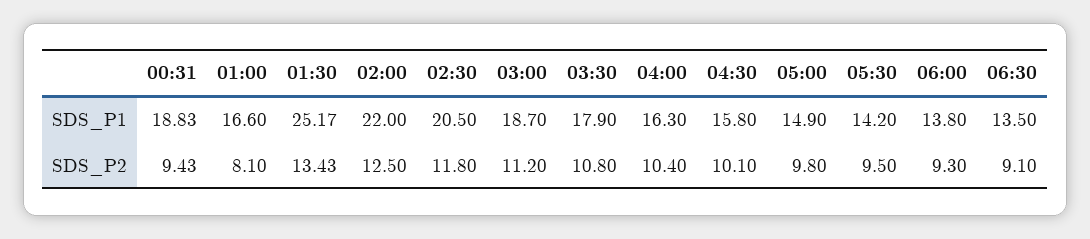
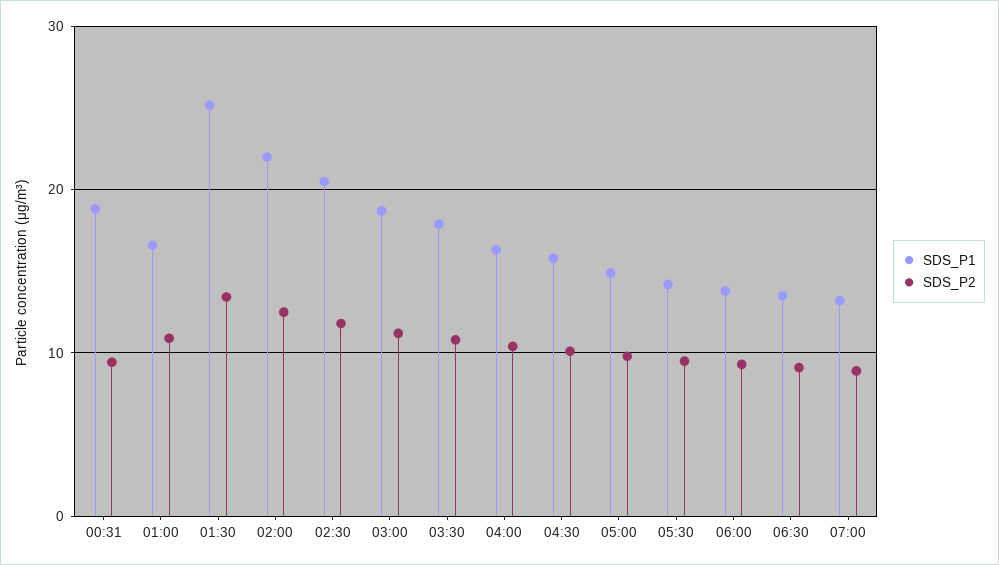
SDS_P2, 01:00: 8.1 -> 11
SDS_P1, 07:00: none -> 13
SDS_P2, 07:00: none -> 9

